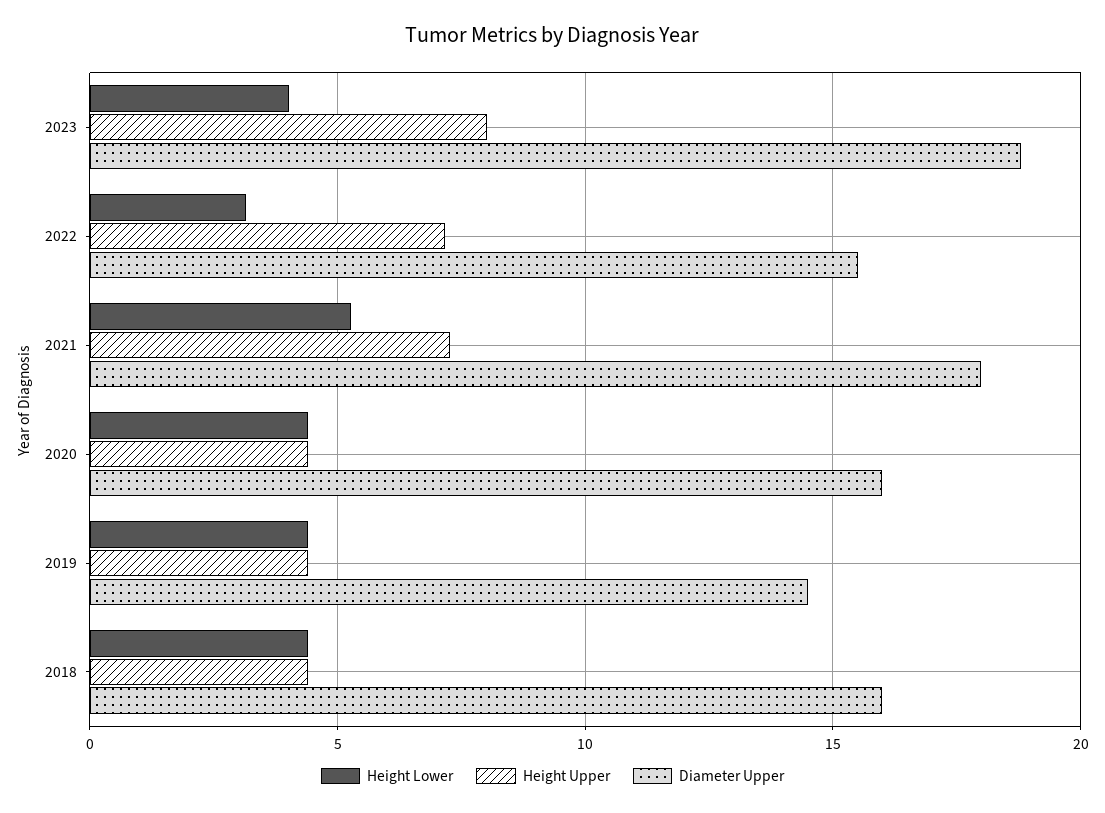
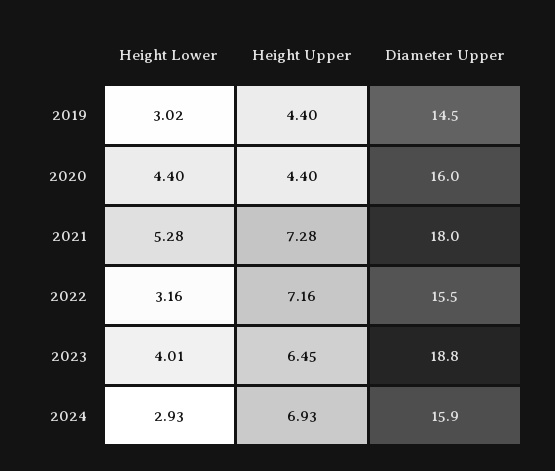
Height Upper, 2023: 8 -> 6.45
Height Lower, 2019: 4.5 -> 3.02
Height Lower, 2018: 4.5 -> none
Height Upper, 2018: 4.5 -> none
Diameter Upper, 2018: 16 -> none
Height Lower, 2024: none -> 2.93
Height Upper, 2024: none -> 6.93
Diameter Upper, 2024: none -> 15.9

